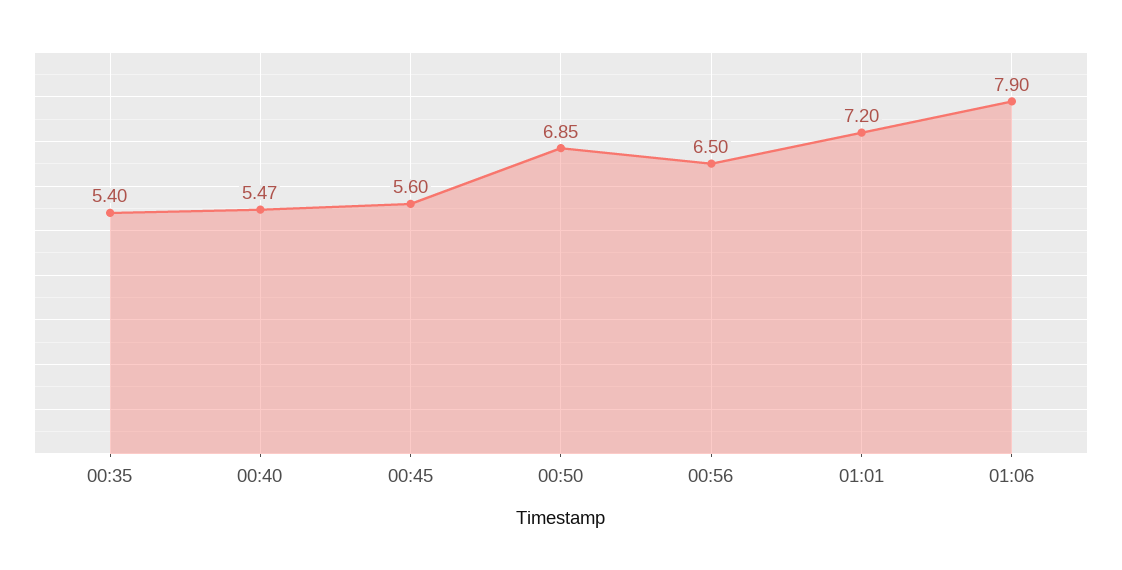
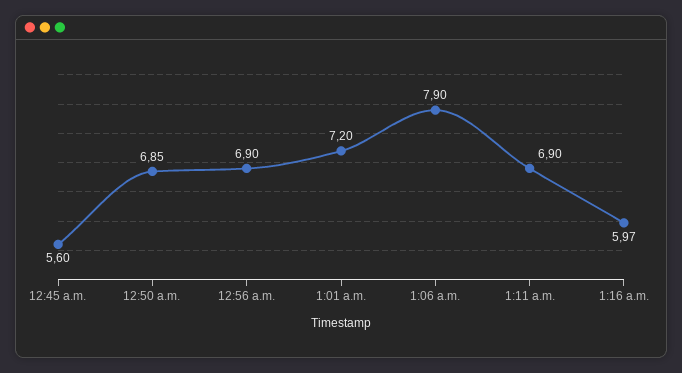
00:35: 5.4 -> none
00:40: 5.47 -> none
00:56: 6.5 -> 6.9
1:11 a.m.: none -> 6.9
1:16 a.m.: none -> 5.97

